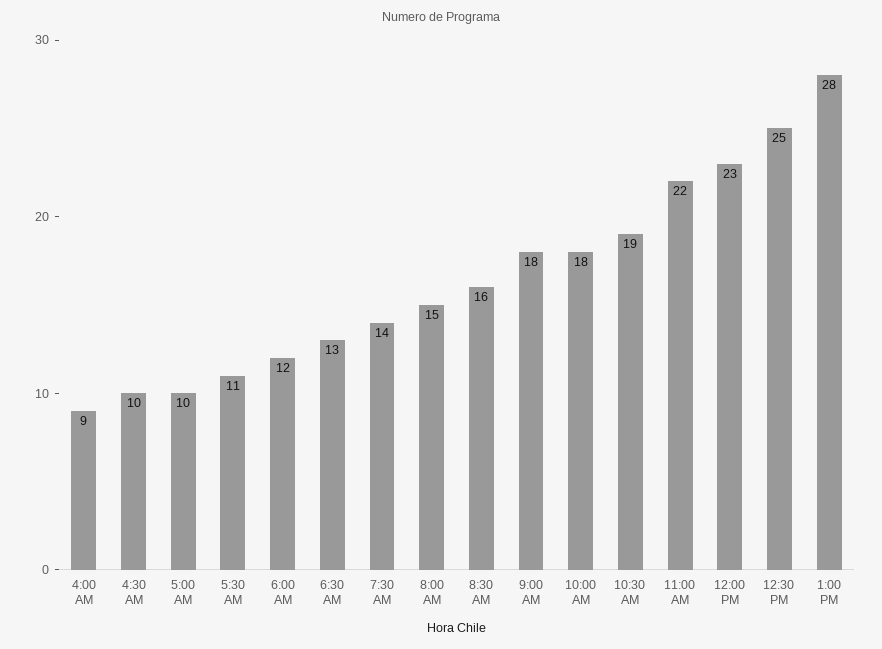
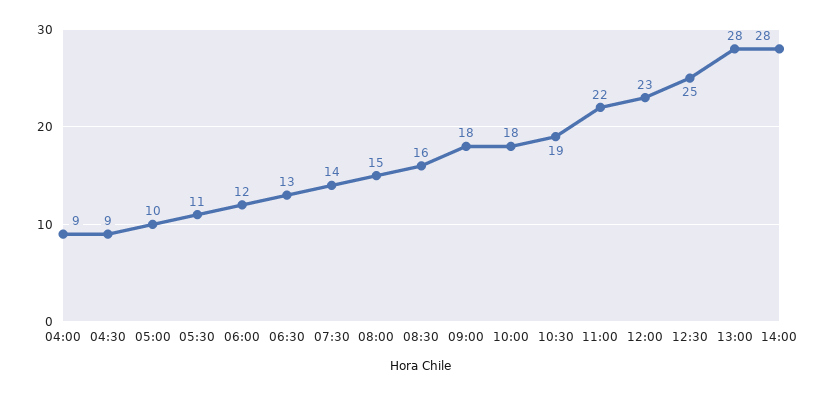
4:30 AM: 10 -> 9
14:00: none -> 28

